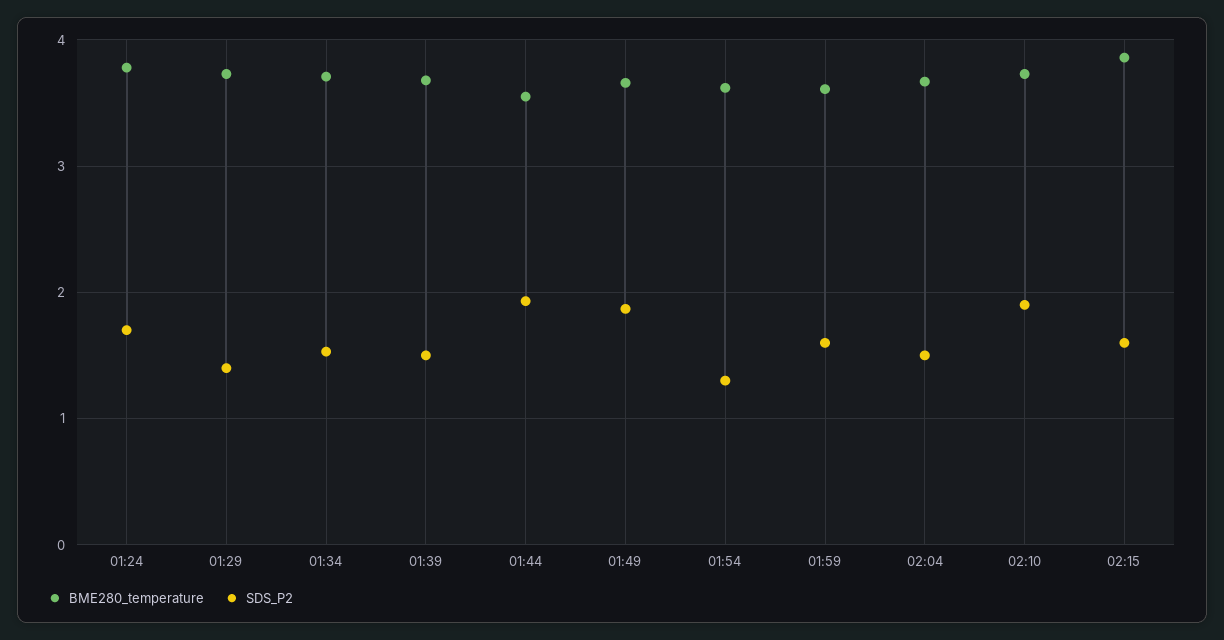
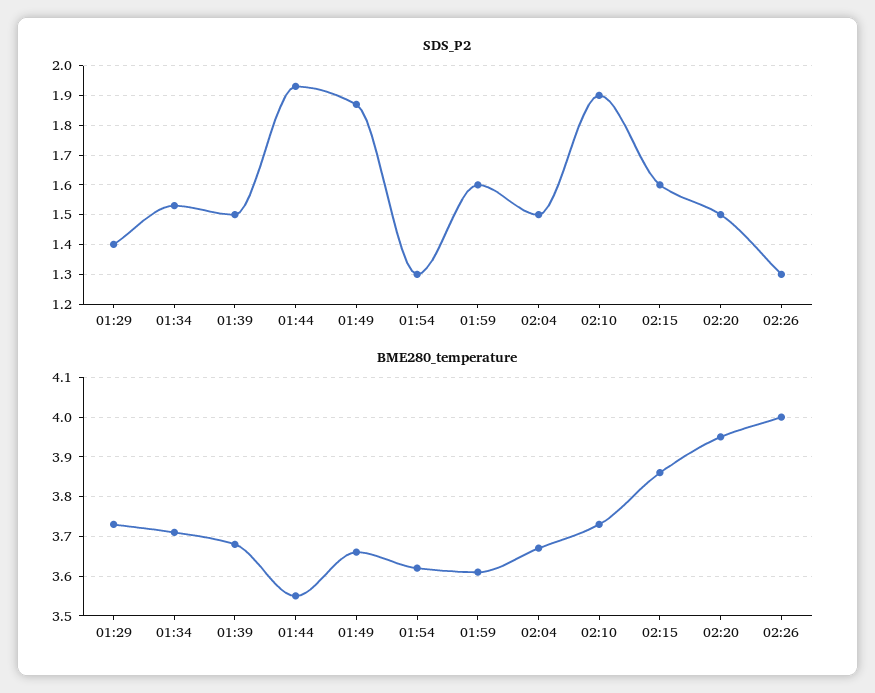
BME280_temperature, 01:24: 3.8 -> none
SDS_P2, 01:24: 1.7 -> none
SDS_P2, 02:20: none -> 1.5
SDS_P2, 02:26: none -> 1.3
BME280_temperature, 02:20: none -> 3.95
BME280_temperature, 02:26: none -> 4

